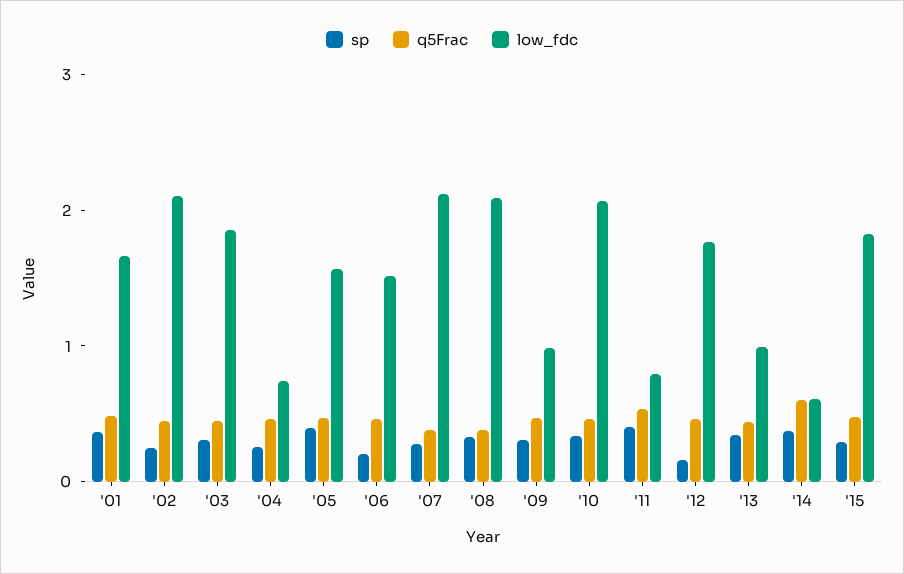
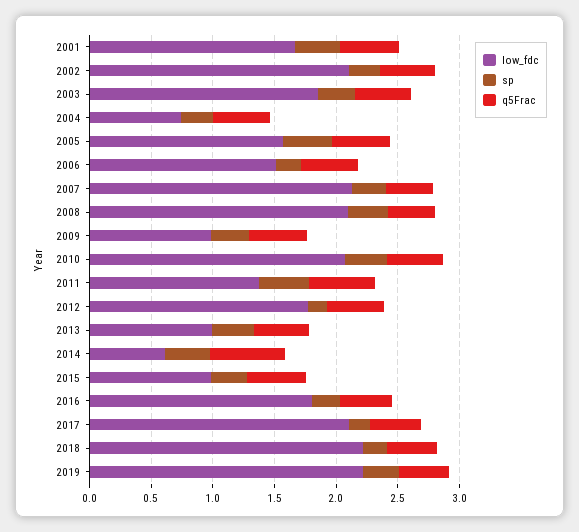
low_fdc, '11: 0.8 -> 1.4
low_fdc, '15: 1.8 -> 1
low_fdc, 2016: none -> 1.8
sp, 2016: none -> 0.2
q5Frac, 2016: none -> 0.4
low_fdc, 2017: none -> 2.1
sp, 2017: none -> 0.2
q5Frac, 2017: none -> 0.4
low_fdc, 2018: none -> 2.2
sp, 2018: none -> 0.2
q5Frac, 2018: none -> 0.4
low_fdc, 2019: none -> 2.2
sp, 2019: none -> 0.3
q5Frac, 2019: none -> 0.4

